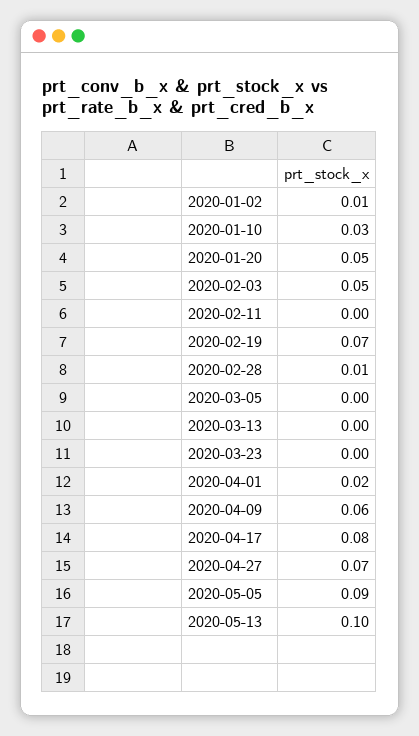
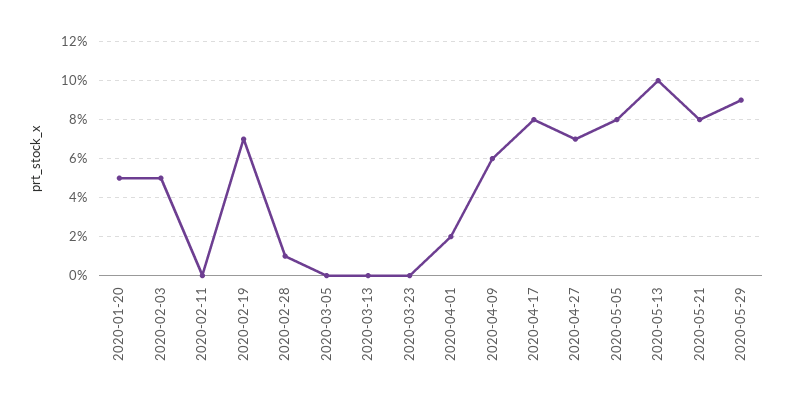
2020-01-02: 0.01 -> none
2020-01-10: 0.03 -> none
2020-05-05: 0.09 -> 0.08
2020-05-21: none -> 0.08
2020-05-29: none -> 0.09

